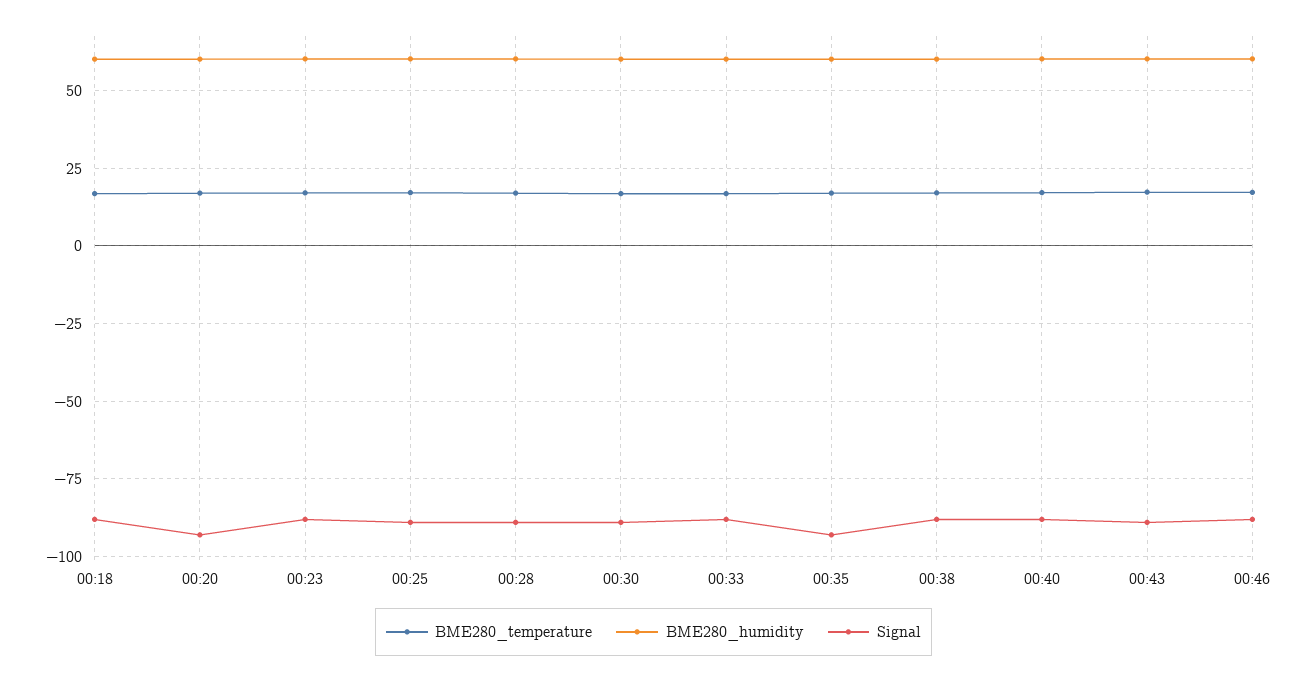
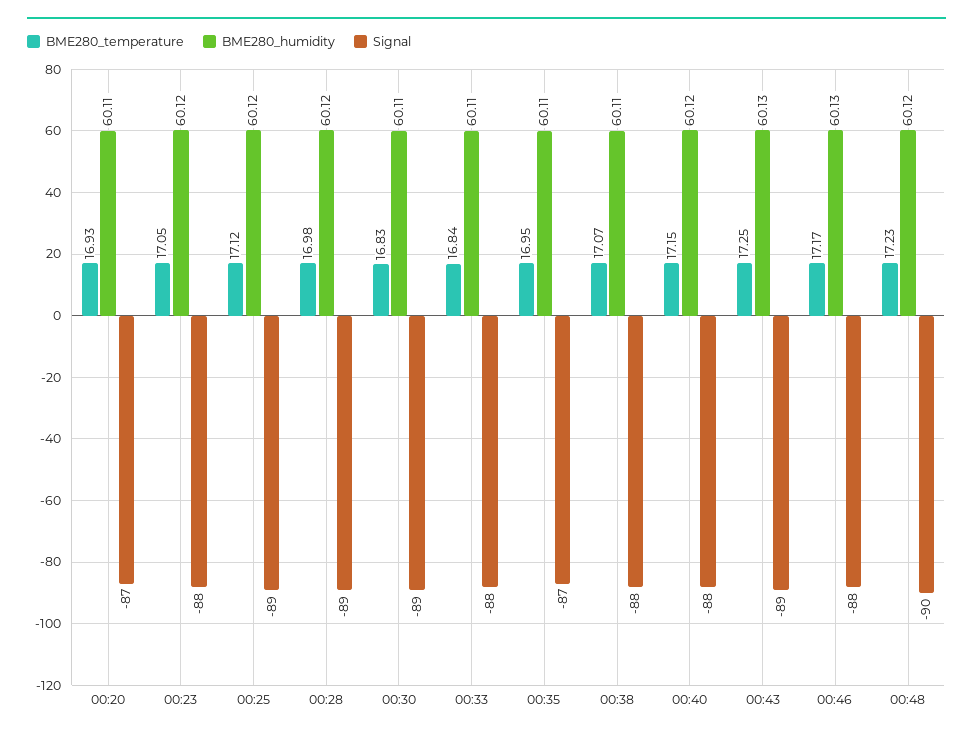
BME280_temperature, 00:18: 17.5 -> none
BME280_humidity, 00:18: 60 -> none
Signal, 00:18: -87.5 -> none
Signal, 00:20: -92.5 -> -87
Signal, 00:35: -92.5 -> -87
BME280_temperature, 00:48: none -> 17.23
BME280_humidity, 00:48: none -> 60.12
Signal, 00:48: none -> -90

